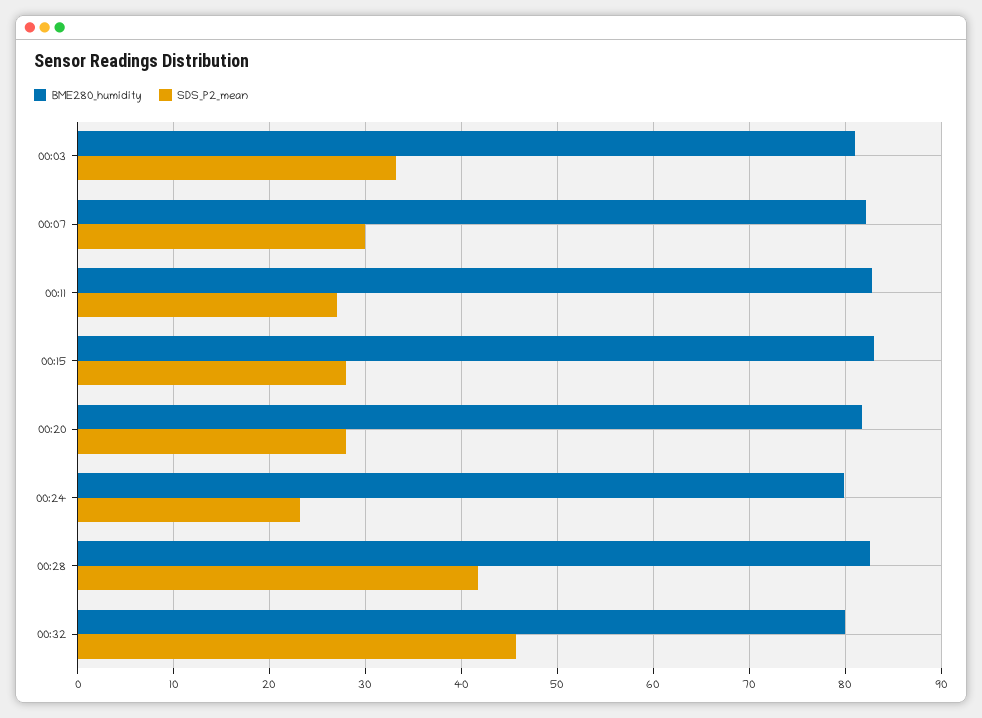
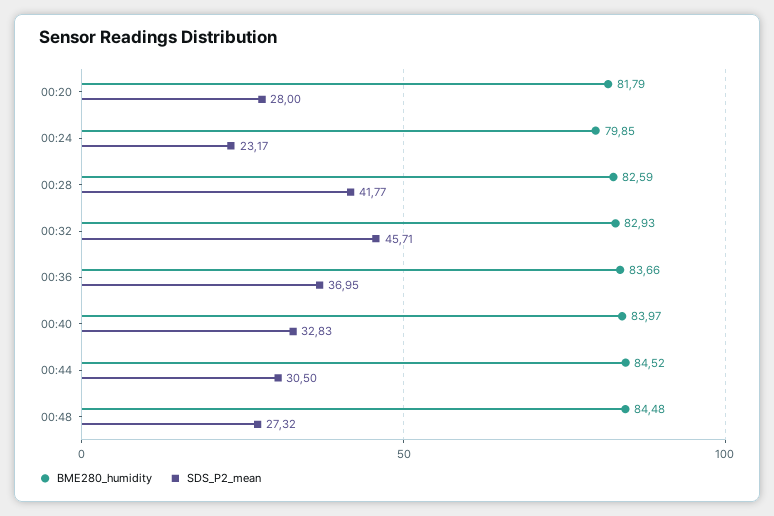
BME280_humidity, 00:03: 81 -> none
SDS_P2_mean, 00:03: 33 -> none
BME280_humidity, 00:07: 82 -> none
SDS_P2_mean, 00:07: 30 -> none
BME280_humidity, 00:11: 83 -> none
SDS_P2_mean, 00:11: 27 -> none
BME280_humidity, 00:15: 83 -> none
SDS_P2_mean, 00:15: 28 -> none
BME280_humidity, 00:32: 80 -> 82.93
BME280_humidity, 00:36: none -> 83.66
SDS_P2_mean, 00:36: none -> 36.95
BME280_humidity, 00:40: none -> 83.97
SDS_P2_mean, 00:40: none -> 32.83
BME280_humidity, 00:44: none -> 84.52
SDS_P2_mean, 00:44: none -> 30.5
BME280_humidity, 00:48: none -> 84.48
SDS_P2_mean, 00:48: none -> 27.32

